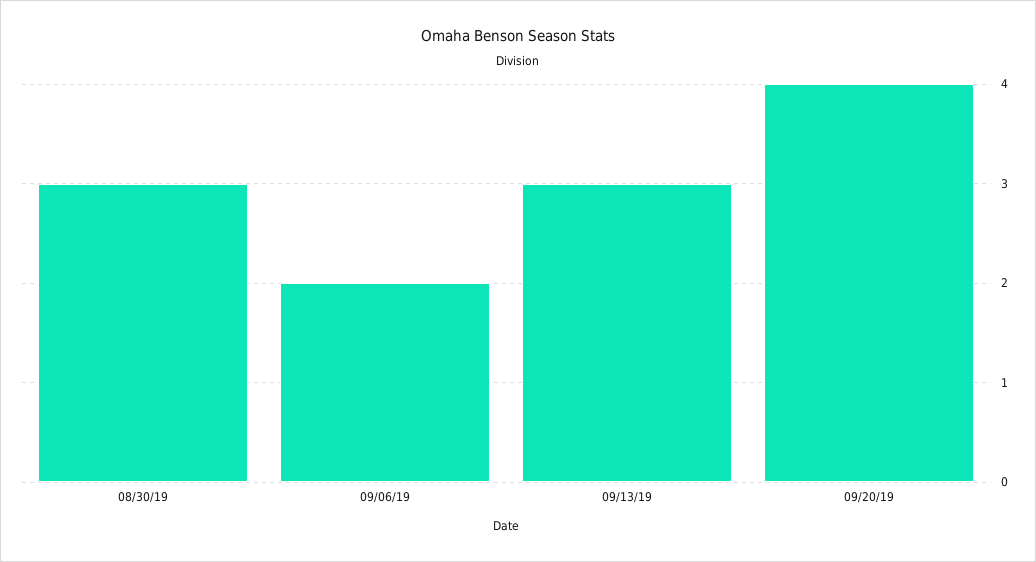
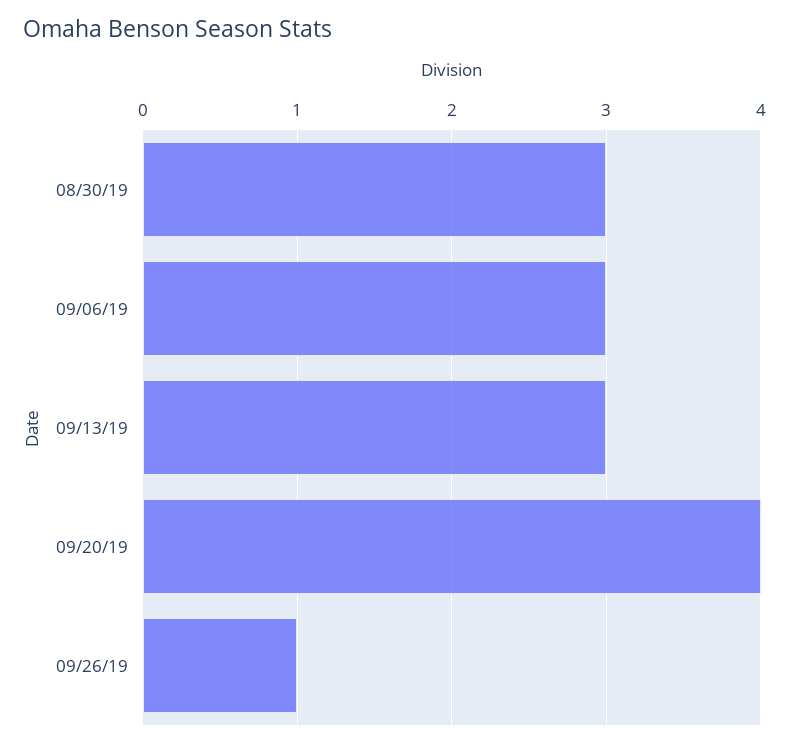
09/06/19: 2 -> 3
09/26/19: none -> 1

